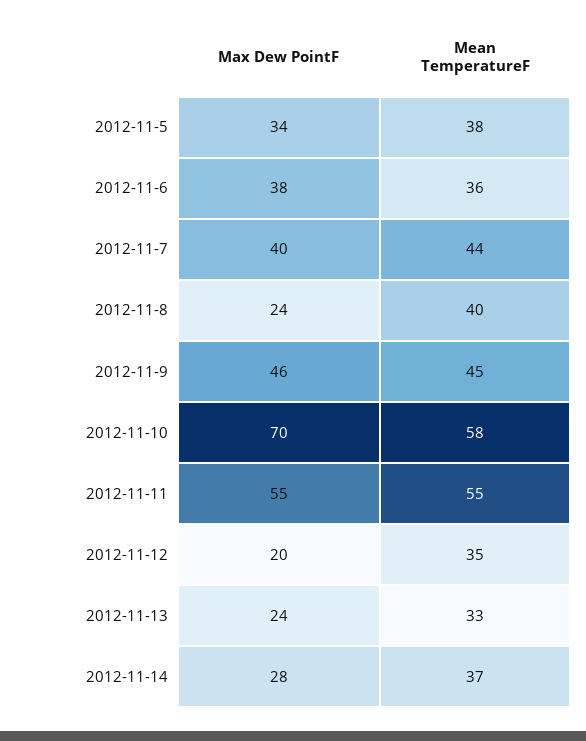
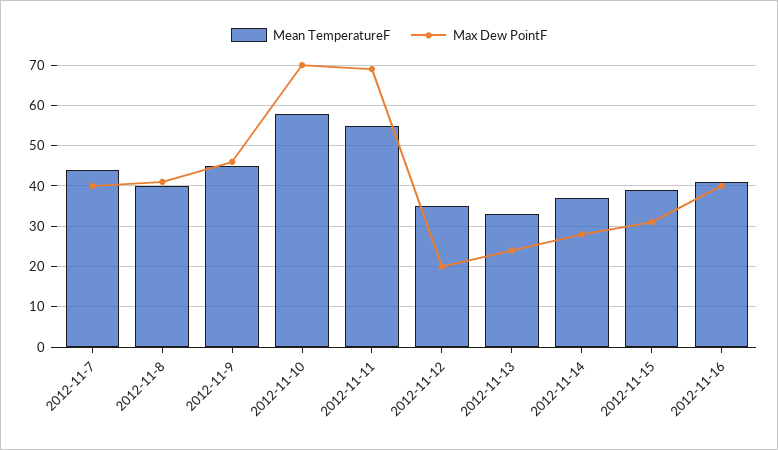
Max Dew PointF, 2012-11-5: 34 -> none
Mean TemperatureF, 2012-11-5: 38 -> none
Max Dew PointF, 2012-11-6: 38 -> none
Mean TemperatureF, 2012-11-6: 36 -> none
Max Dew PointF, 2012-11-8: 24 -> 40
Max Dew PointF, 2012-11-11: 55 -> 70
Mean TemperatureF, 2012-11-15: none -> 40
Max Dew PointF, 2012-11-15: none -> 30
Mean TemperatureF, 2012-11-16: none -> 40
Max Dew PointF, 2012-11-16: none -> 40

